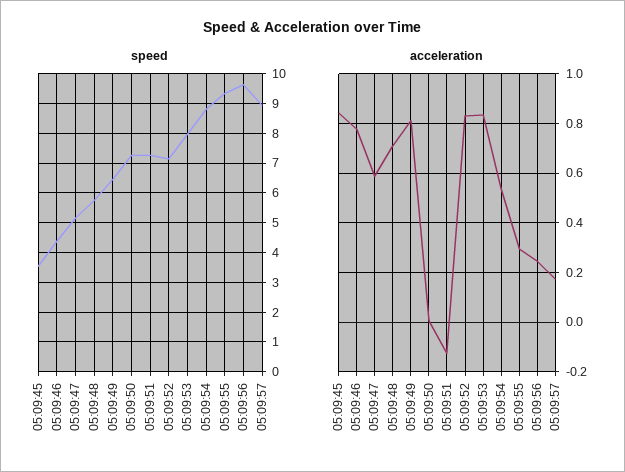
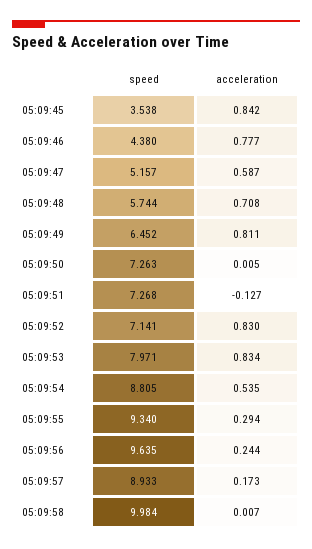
speed, 05:09:58: none -> 9.984
acceleration, 05:09:58: none -> 0.007

